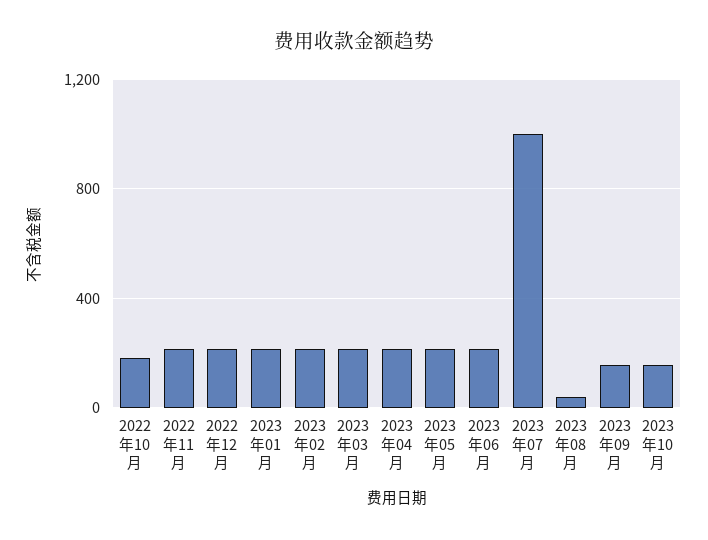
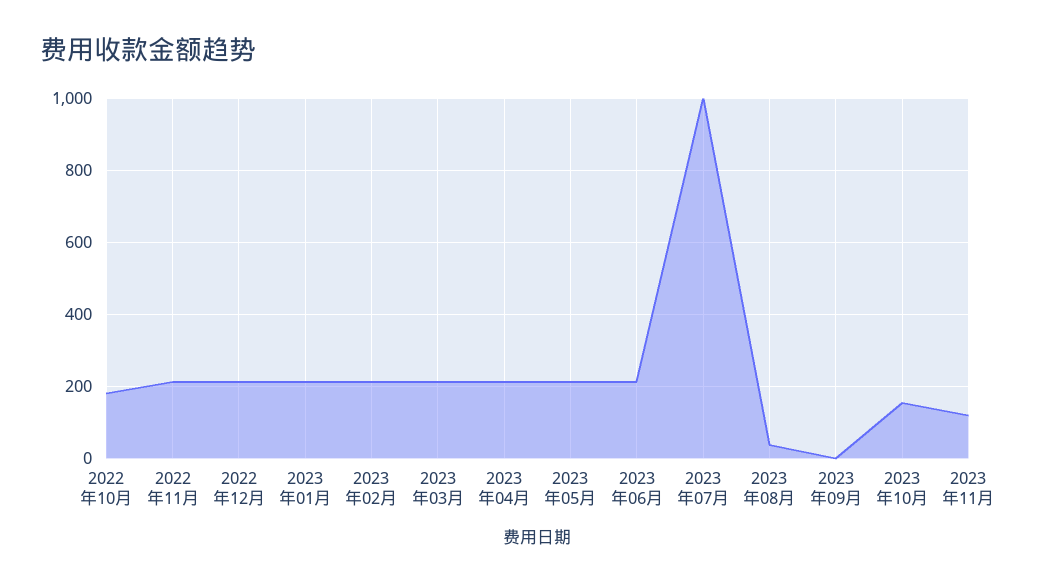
2023年09月: 150 -> 0
2023年11月: none -> 120

